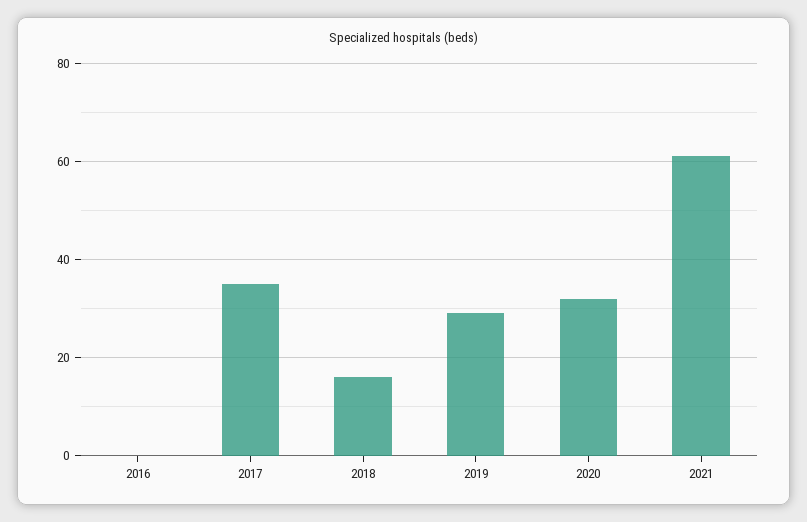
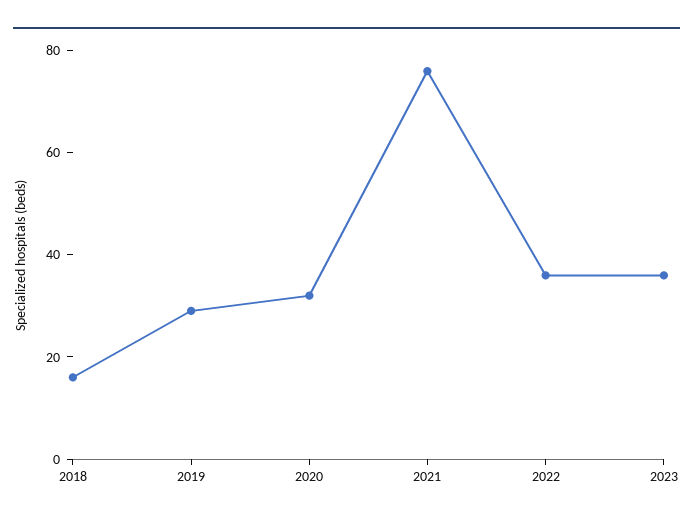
2016: 0 -> none
2017: 35 -> none
2021: 60 -> 75
2022: none -> 35
2023: none -> 35

